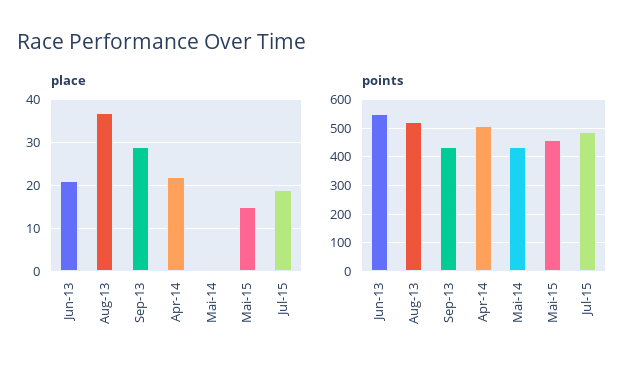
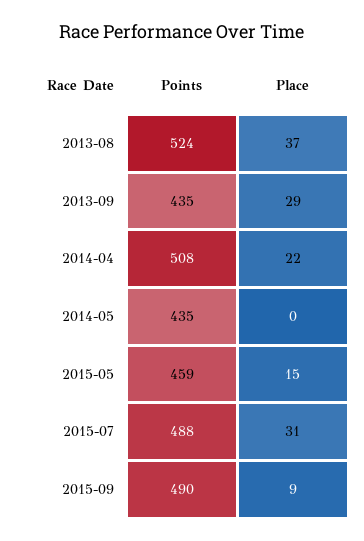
place, Jun-13: 20 -> none
place, Jul-15: 20 -> 31
points, Jun-13: 550 -> none
points, 2015-09: none -> 490
place, 2015-09: none -> 9

